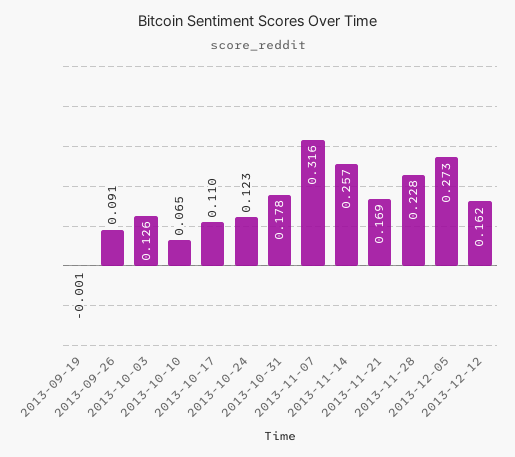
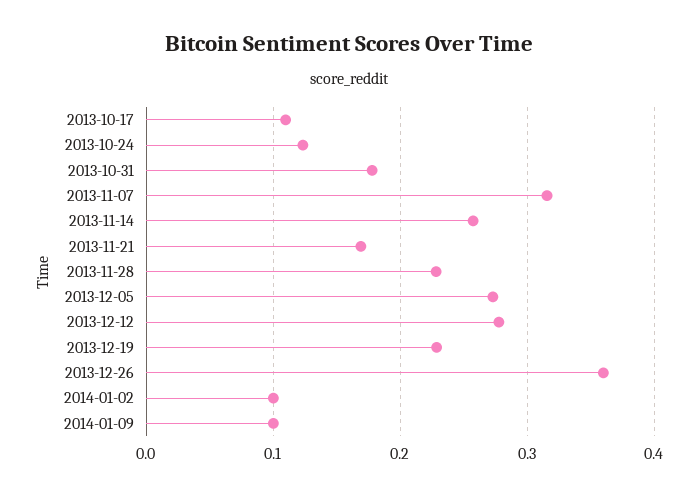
2013-09-19: -0.001 -> none
2013-09-26: 0.091 -> none
2013-10-03: 0.126 -> none
2013-10-10: 0.065 -> none
2013-12-12: 0.162 -> 0.28
2013-12-19: none -> 0.23
2013-12-26: none -> 0.36
2014-01-02: none -> 0.1
2014-01-09: none -> 0.1

